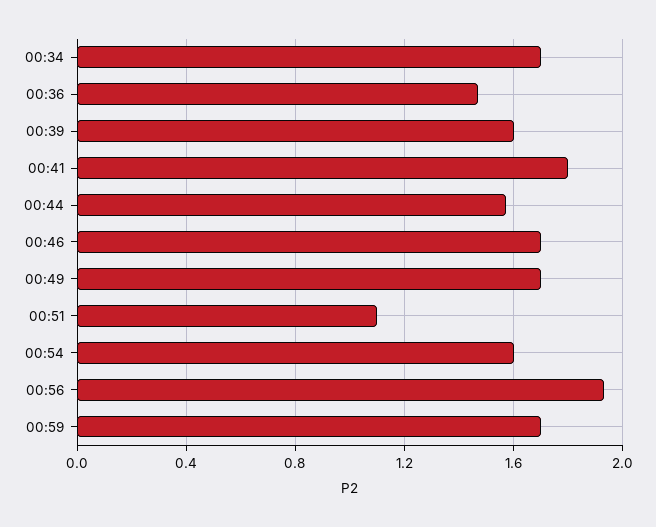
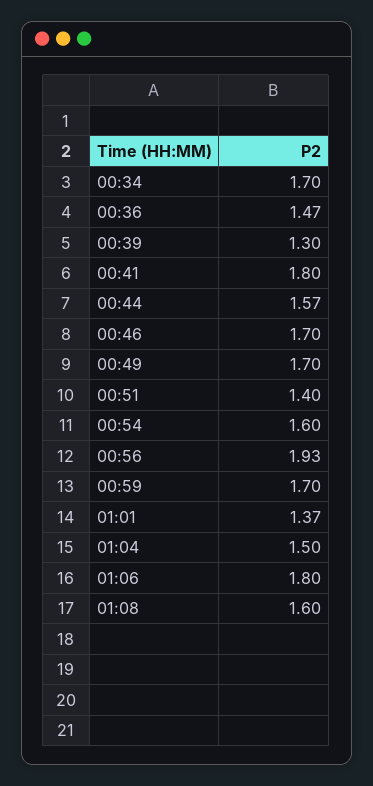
00:39: 1.6 -> 1.3
00:51: 1.1 -> 1.4
01:01: none -> 1.37
01:04: none -> 1.5
01:06: none -> 1.8
01:08: none -> 1.6

